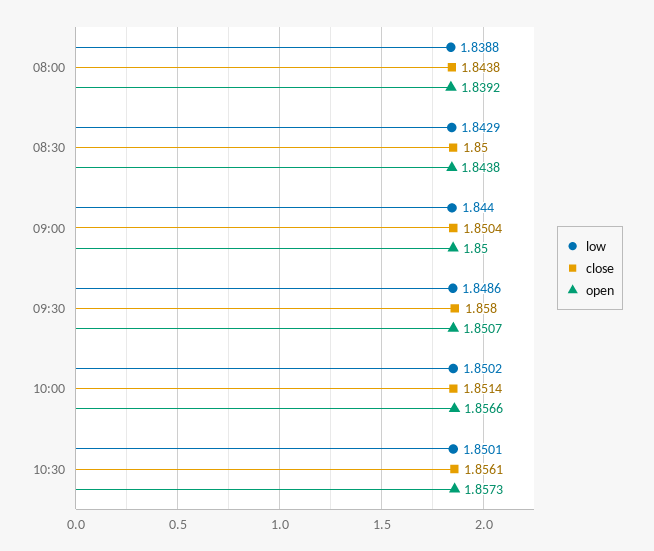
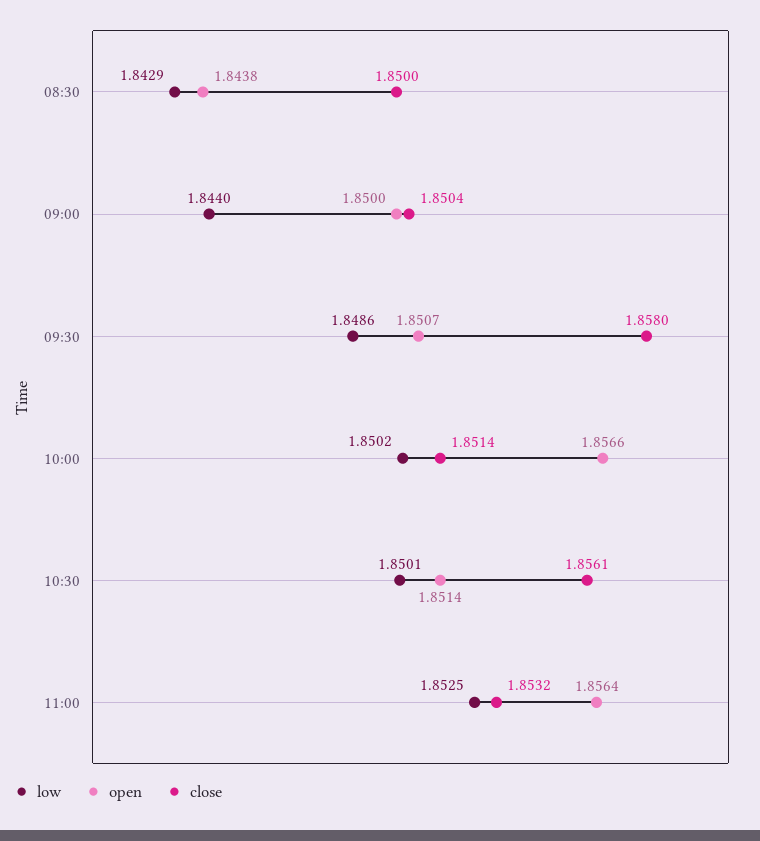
low, 08:00: 1.8388 -> none
close, 08:00: 1.8438 -> none
open, 08:00: 1.8392 -> none
open, 10:30: 1.8573 -> 1.8514
low, 11:00: none -> 1.8525
open, 11:00: none -> 1.8564
close, 11:00: none -> 1.8532

